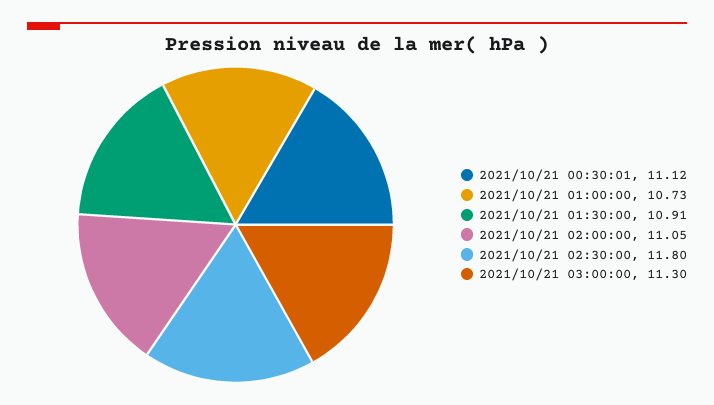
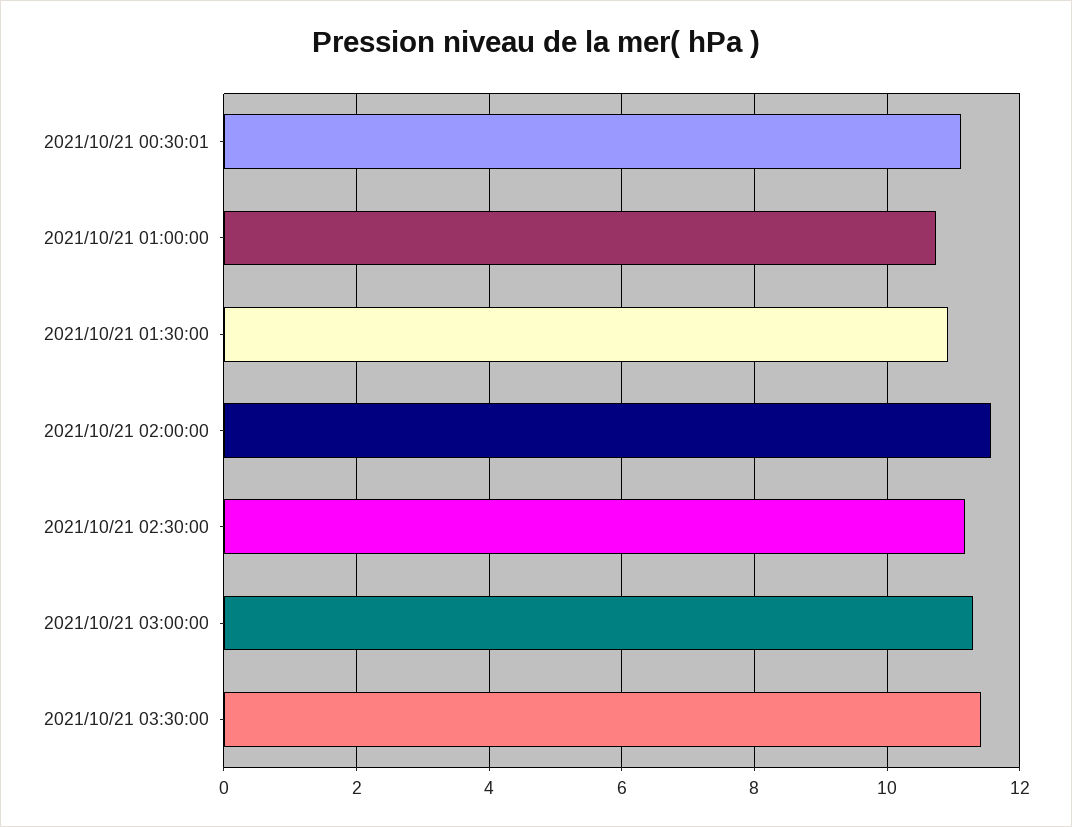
2021/10/21 02:00:00: 11.05 -> 11.6
2021/10/21 02:30:00: 11.8 -> 11.2
2021/10/21 03:30:00: none -> 11.4

